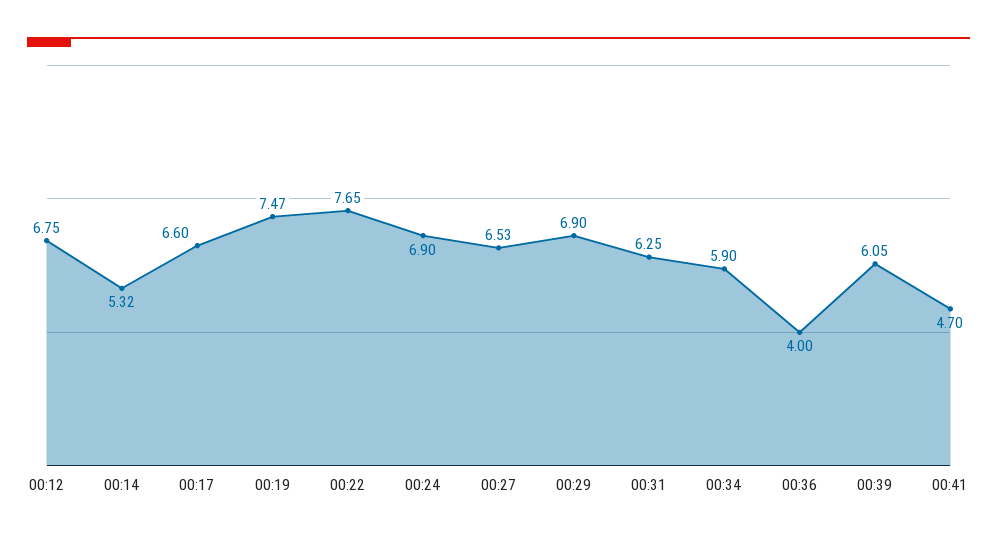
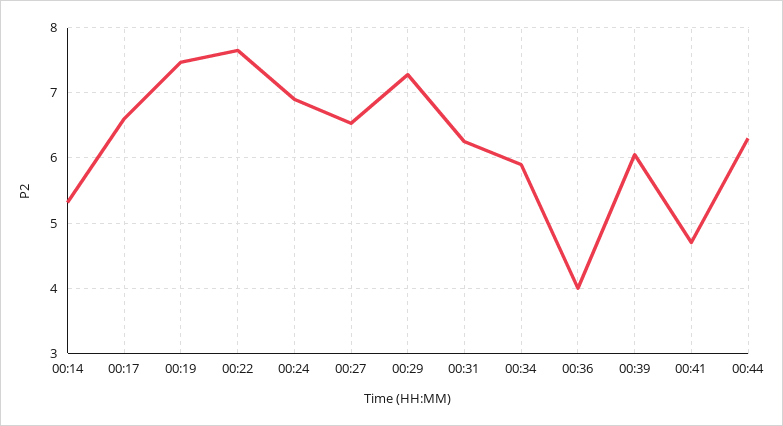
00:12: 6.75 -> none
00:29: 6.9 -> 7.3
00:44: none -> 6.3

